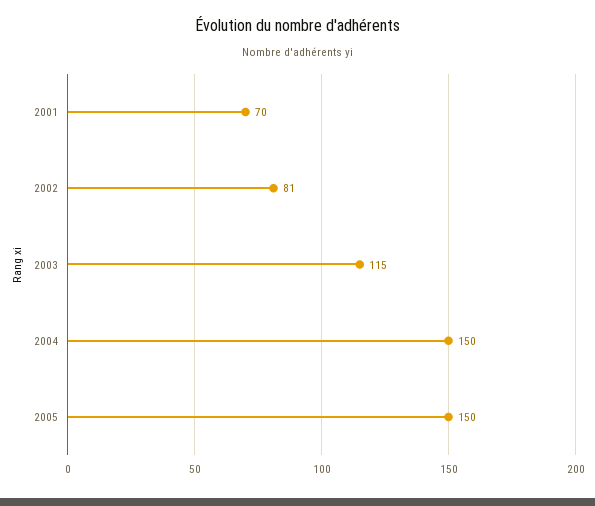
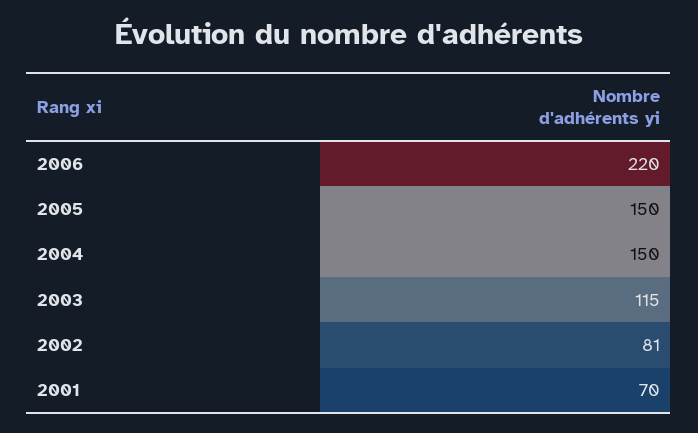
2006: none -> 220

